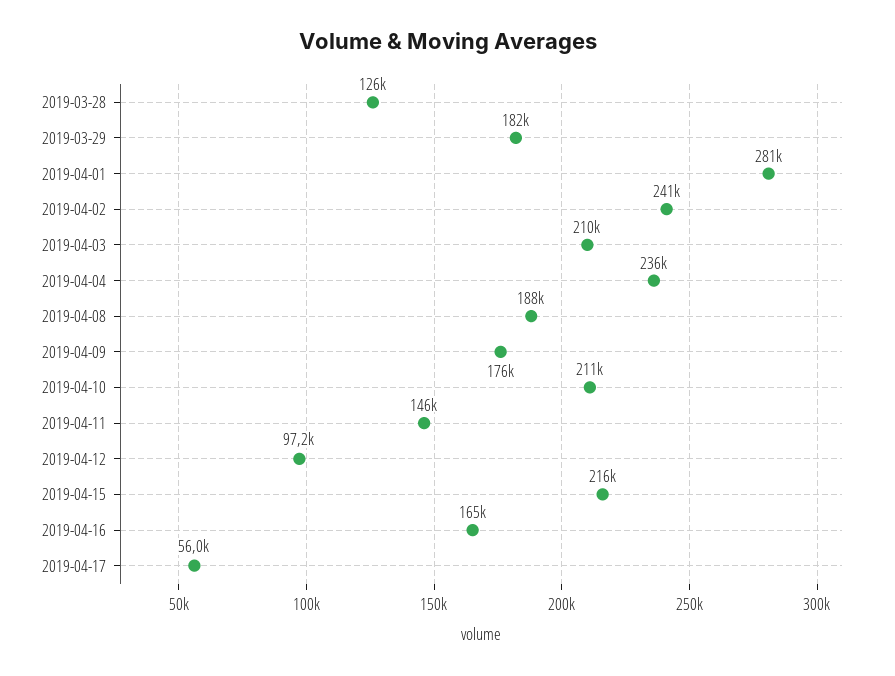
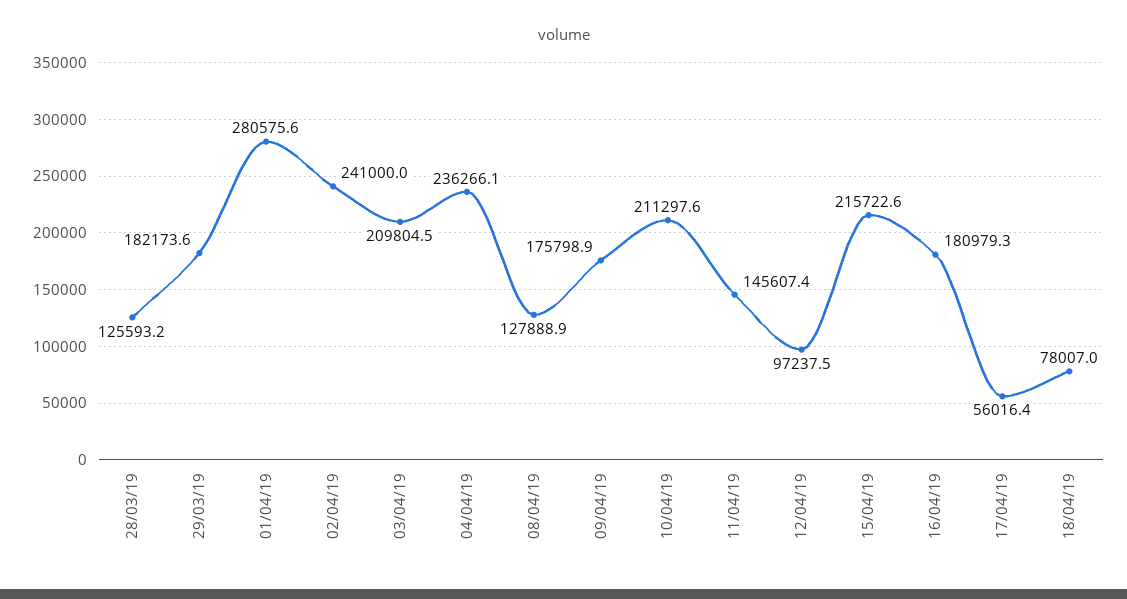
2019-04-08: 188000 -> 127888.9
2019-04-16: 165000 -> 180979.3
18/04/19: none -> 78007

